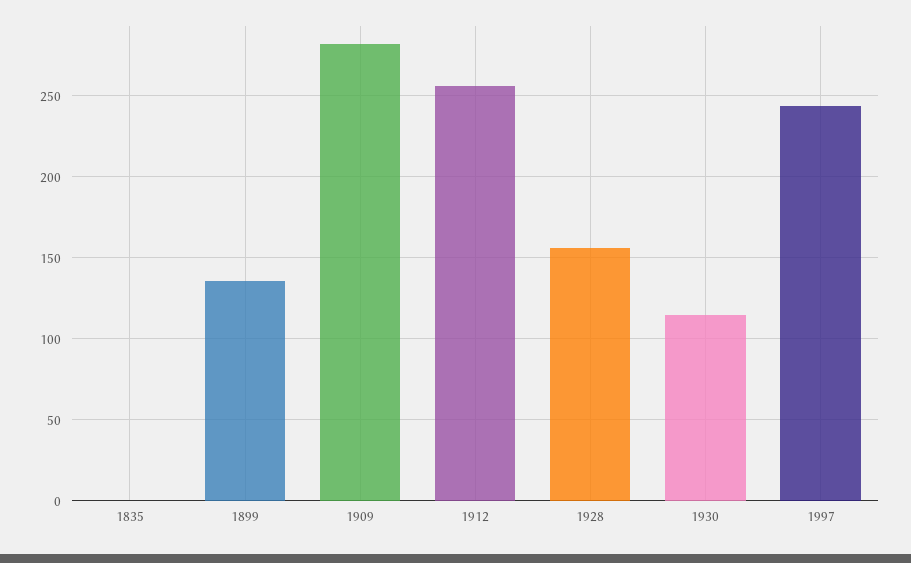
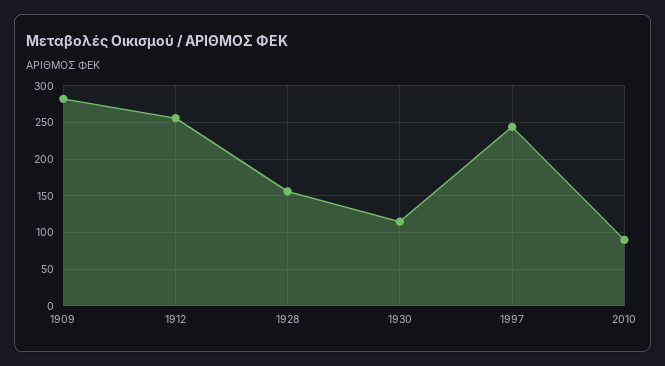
1835: 0 -> none
1899: 135 -> none
2010: none -> 90

